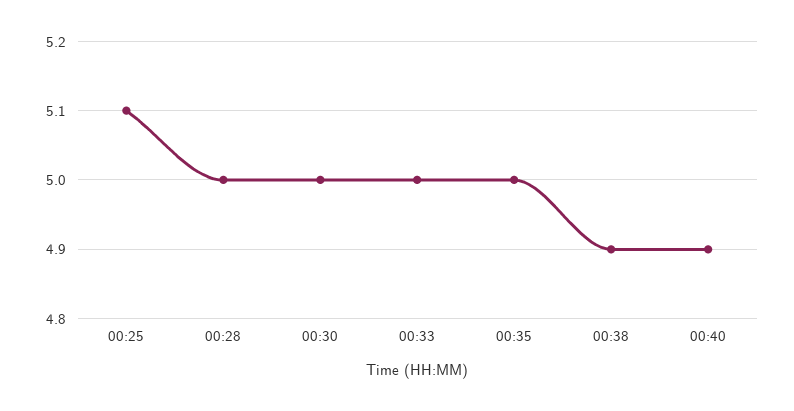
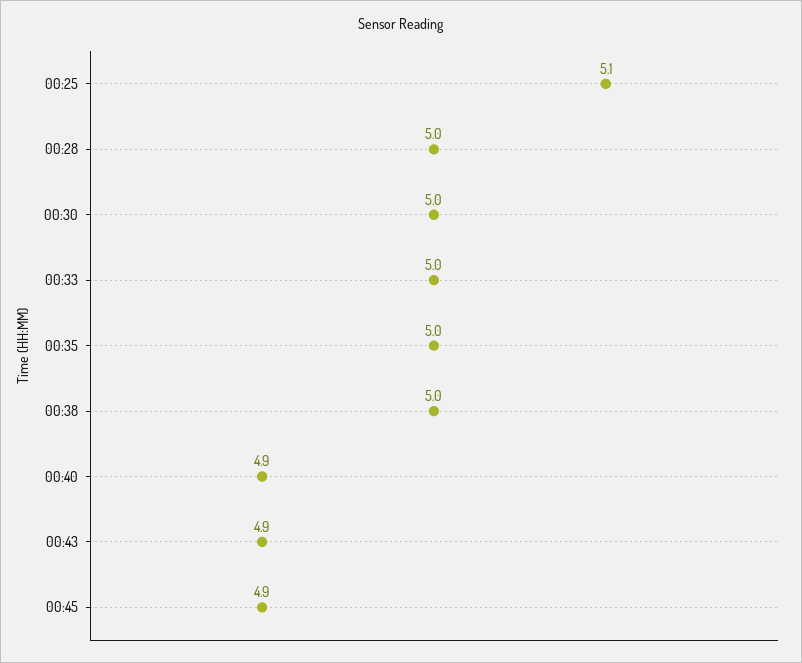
00:38: 4.9 -> 5
00:43: none -> 4.9
00:45: none -> 4.9

